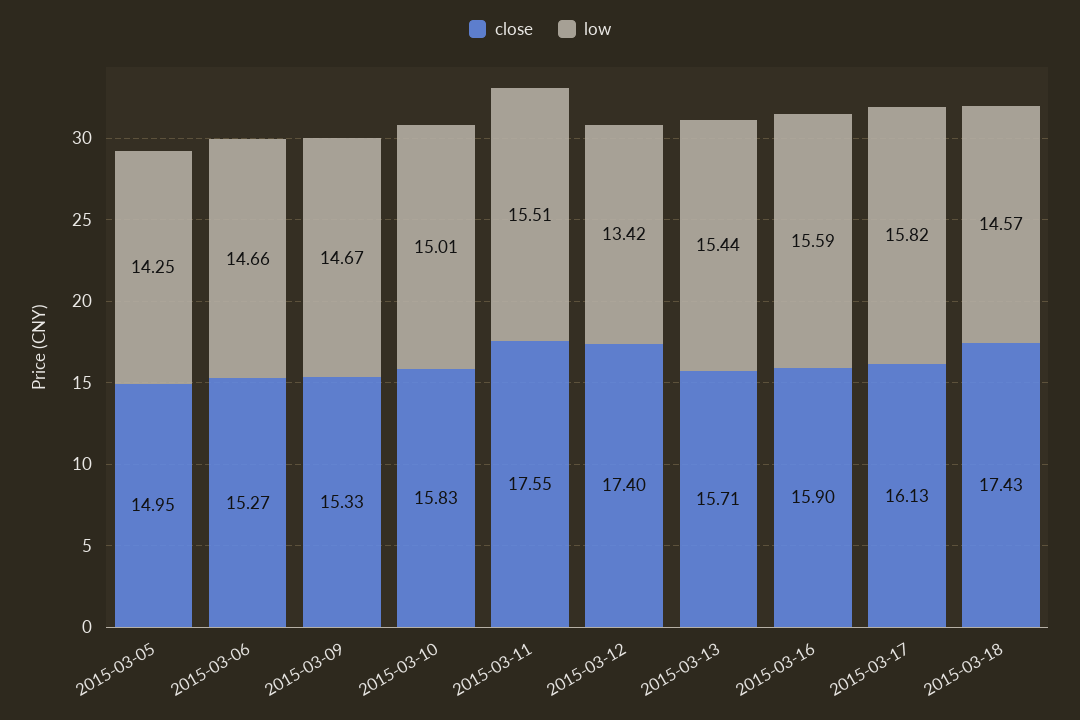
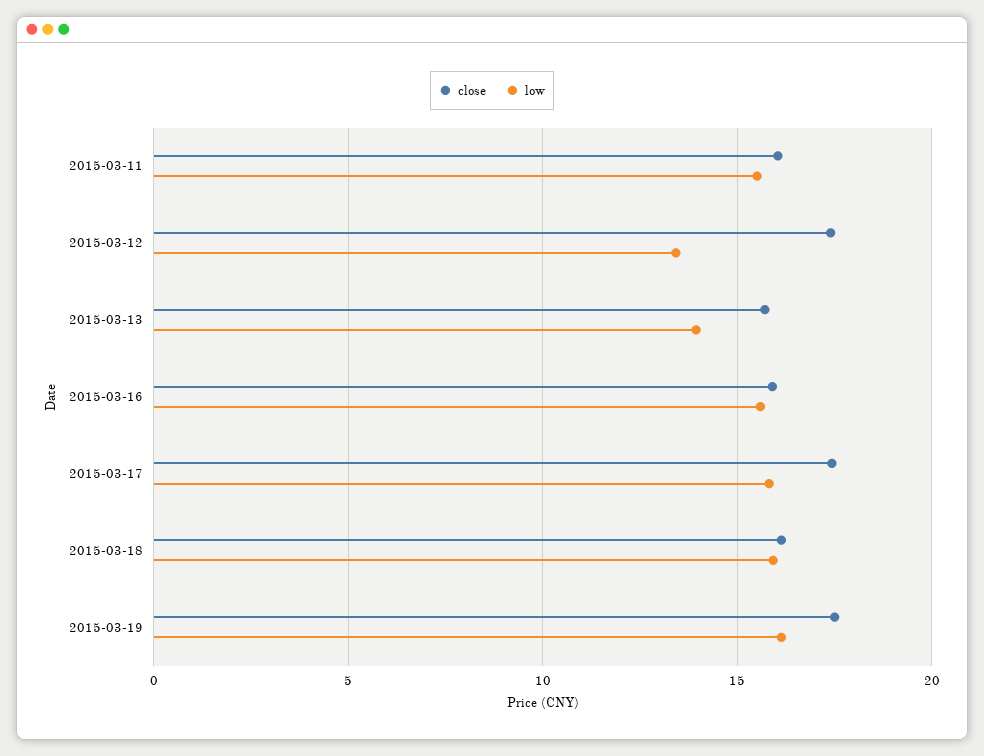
close, 2015-03-05: 14.95 -> none
low, 2015-03-05: 14.25 -> none
close, 2015-03-06: 15.27 -> none
low, 2015-03-06: 14.66 -> none
close, 2015-03-09: 15.33 -> none
low, 2015-03-09: 14.67 -> none
close, 2015-03-10: 15.83 -> none
low, 2015-03-10: 15.01 -> none
close, 2015-03-11: 17.55 -> 16
low, 2015-03-13: 15.44 -> 14
close, 2015-03-17: 16.13 -> 17.5
close, 2015-03-18: 17.43 -> 16
low, 2015-03-18: 14.57 -> 16
close, 2015-03-19: none -> 17.5
low, 2015-03-19: none -> 16

